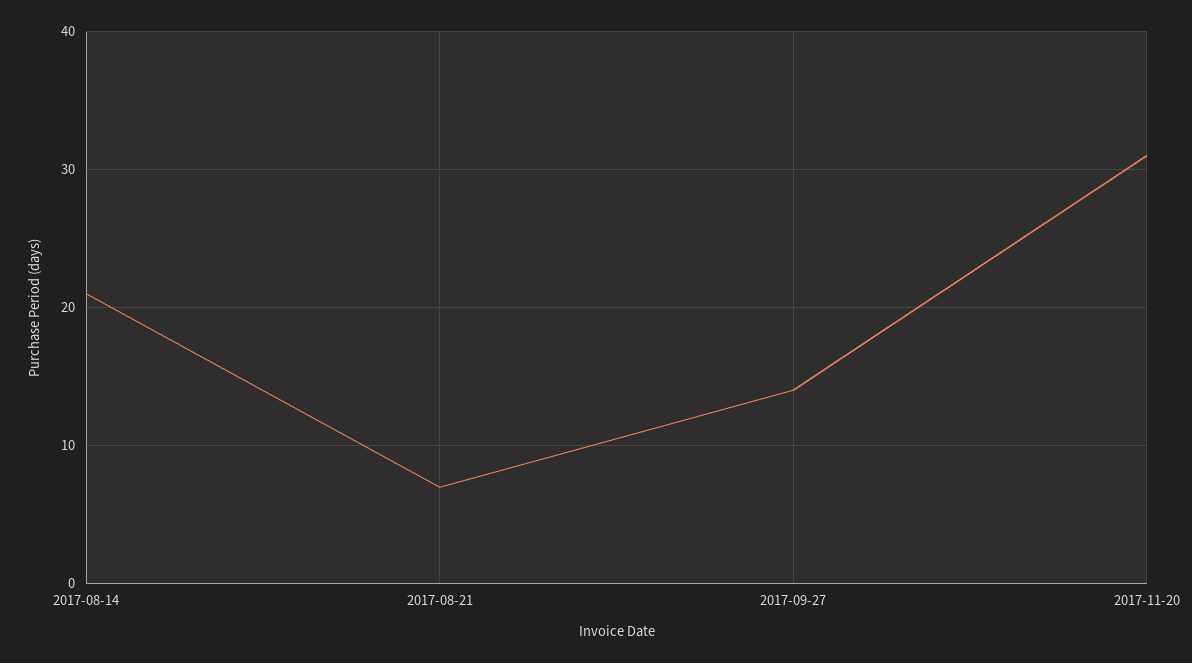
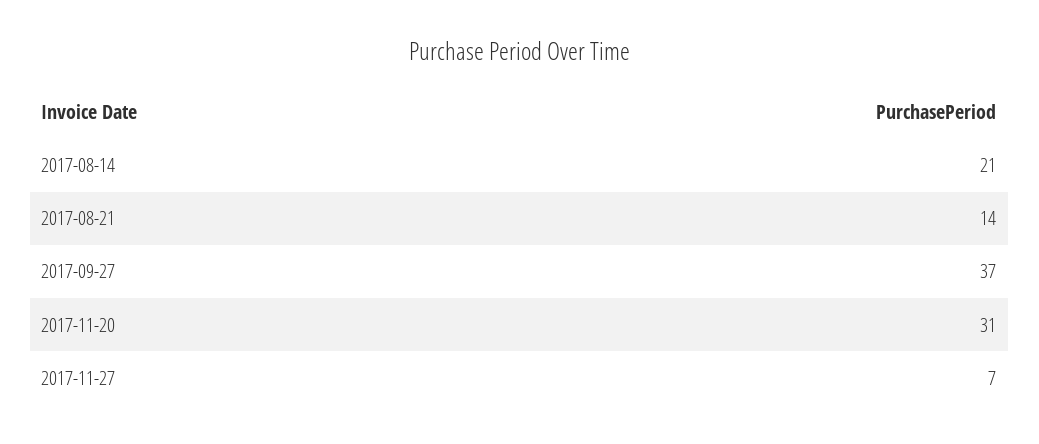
2017-08-21: 7 -> 14
2017-09-27: 14 -> 37
2017-11-27: none -> 7

